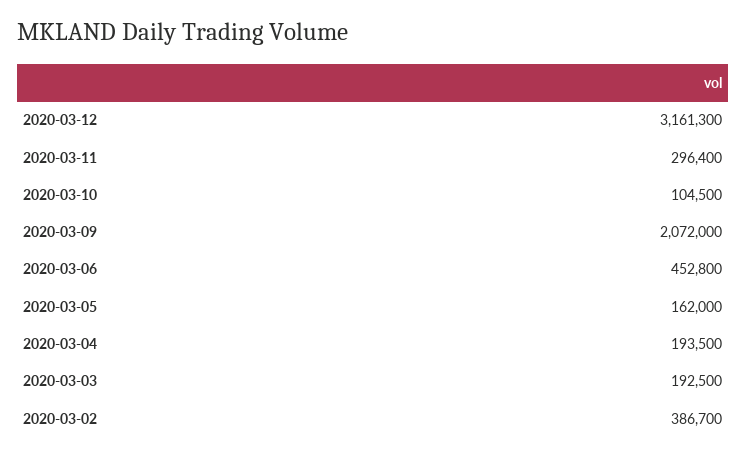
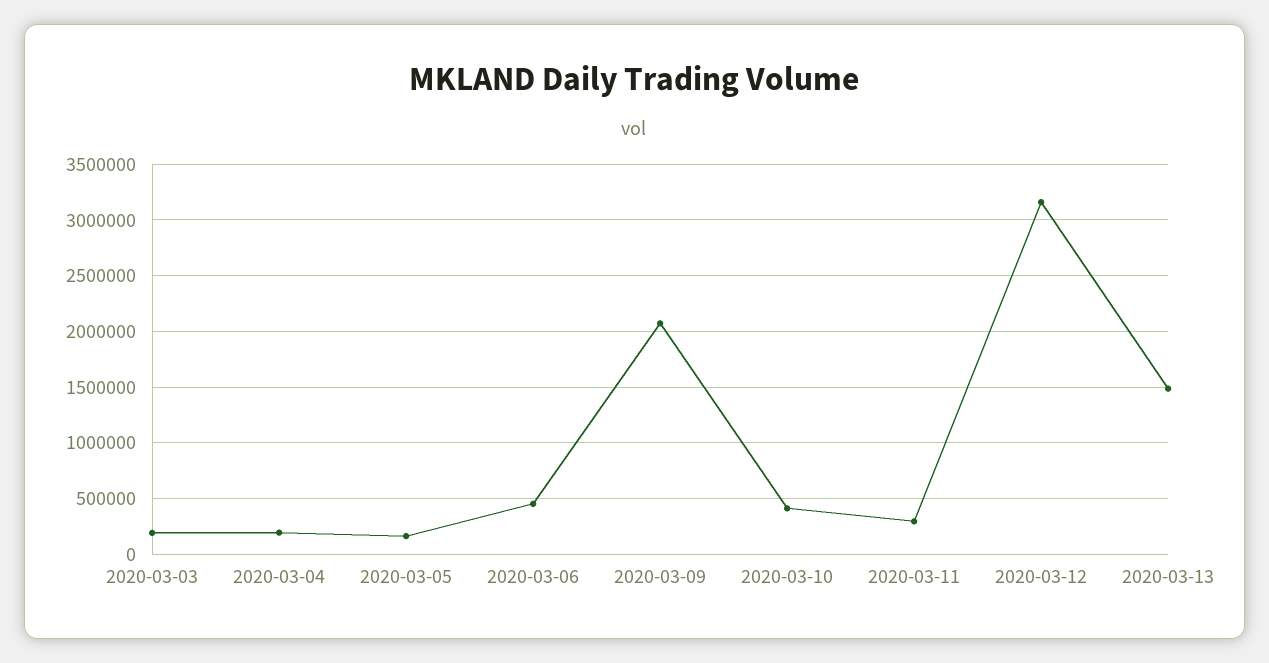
2020-03-10: 104500 -> 400000
2020-03-02: 386700 -> none
2020-03-13: none -> 1500000

